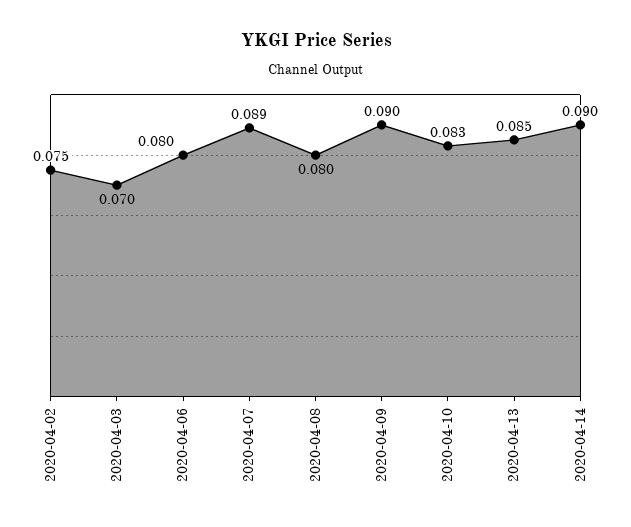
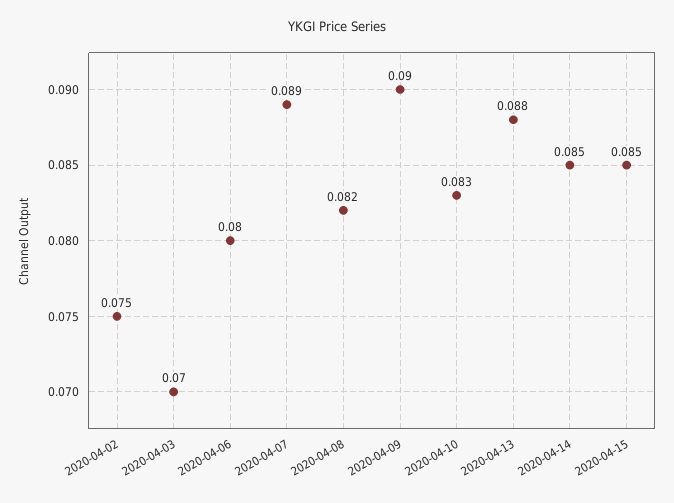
2020-04-08: 0.08 -> 0.082
2020-04-13: 0.085 -> 0.088
2020-04-14: 0.09 -> 0.085
2020-04-15: none -> 0.085

